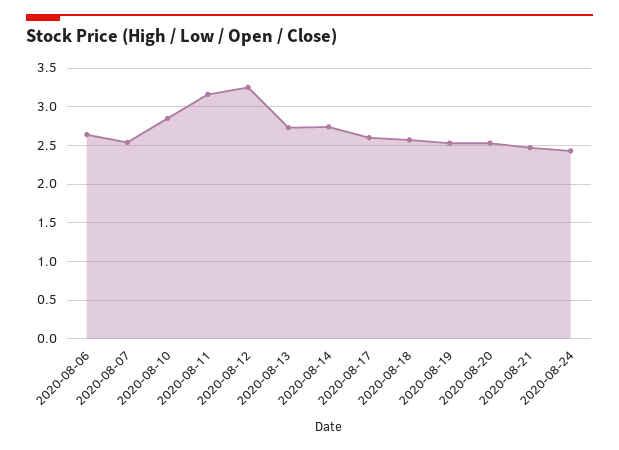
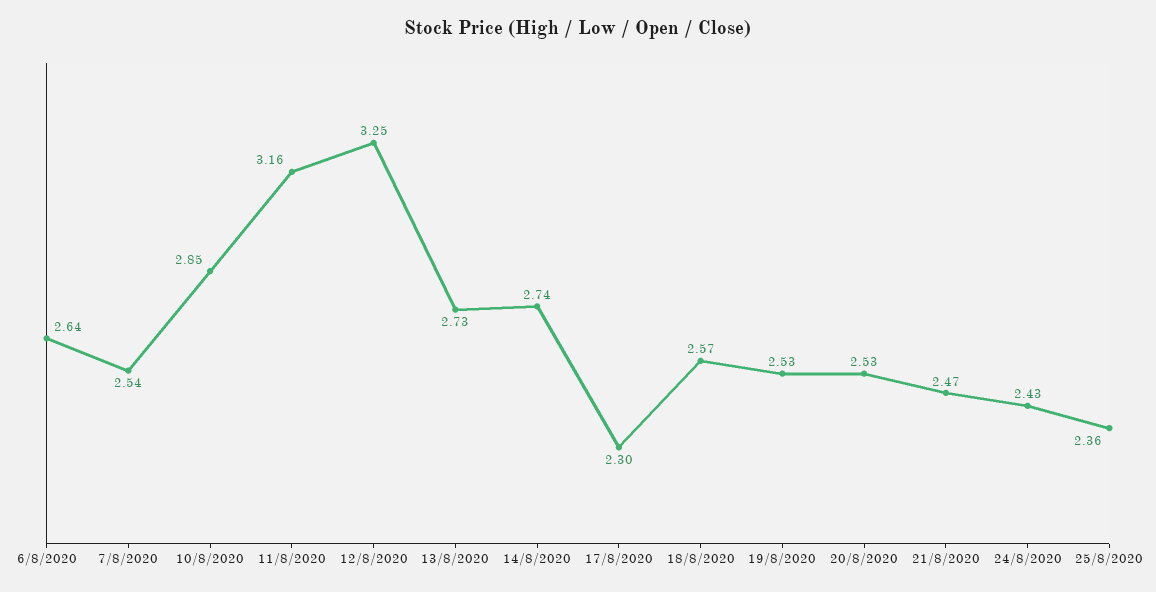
2020-08-17: 2.6 -> 2.3
25/8/2020: none -> 2.36

